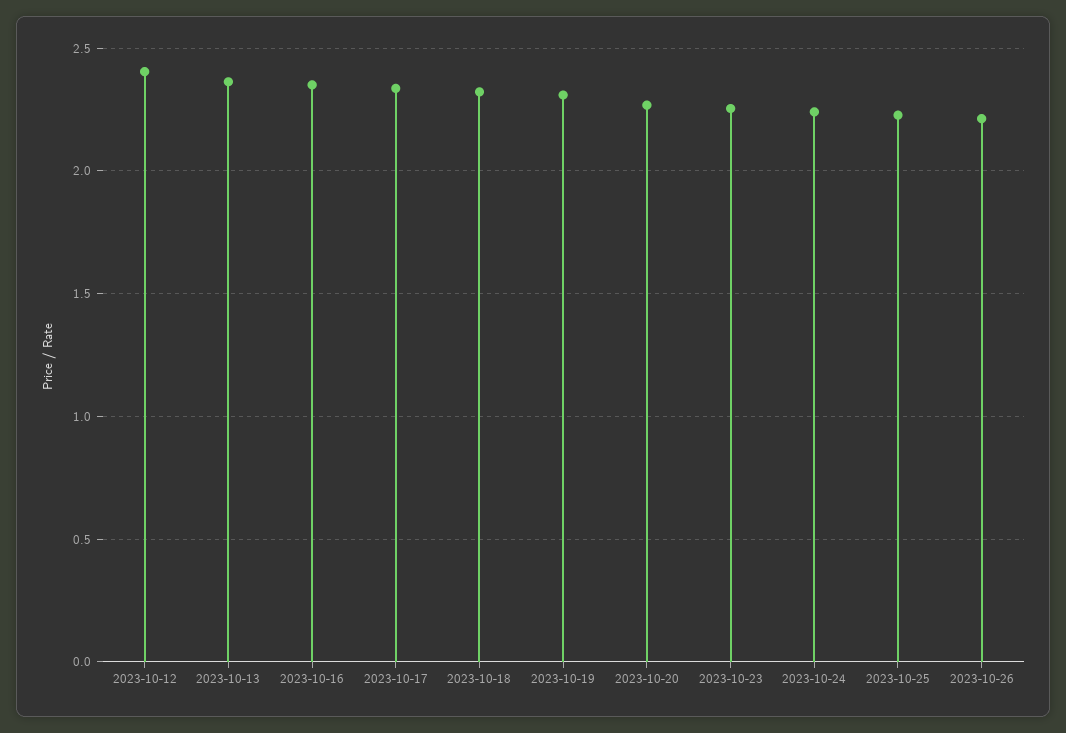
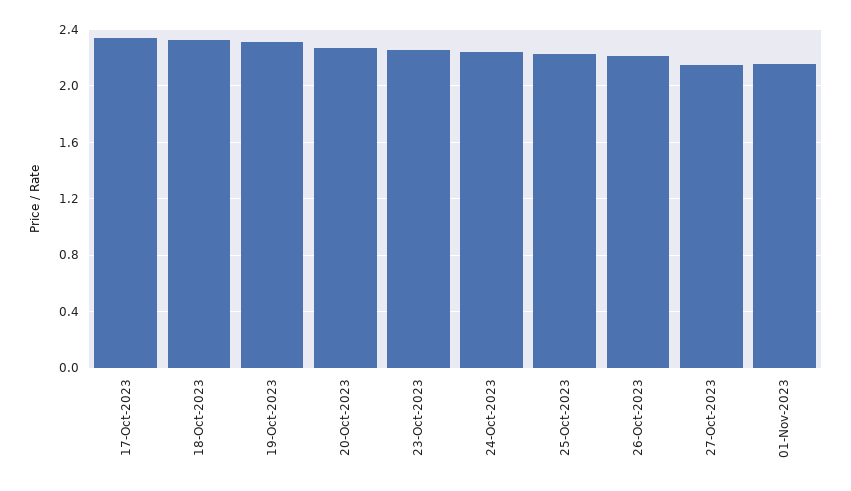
2023-10-12: 2.4 -> none
2023-10-13: 2.35 -> none
2023-10-16: 2.35 -> none
27-Oct-2023: none -> 2.15
01-Nov-2023: none -> 2.15

